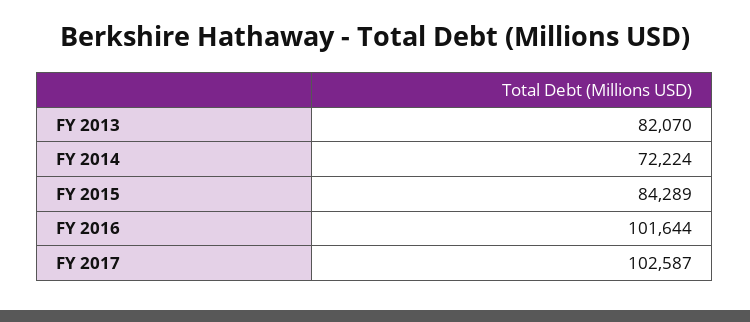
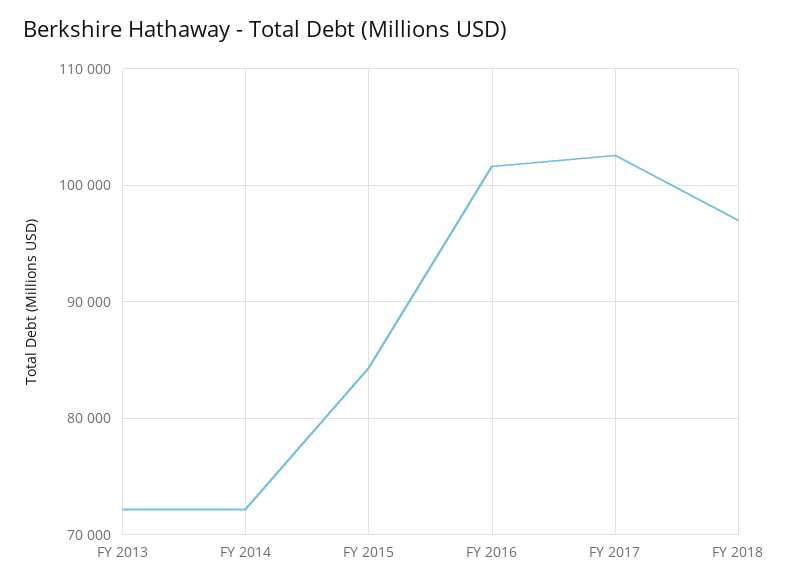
FY 2013: 82070 -> 72000
FY 2018: none -> 97000

